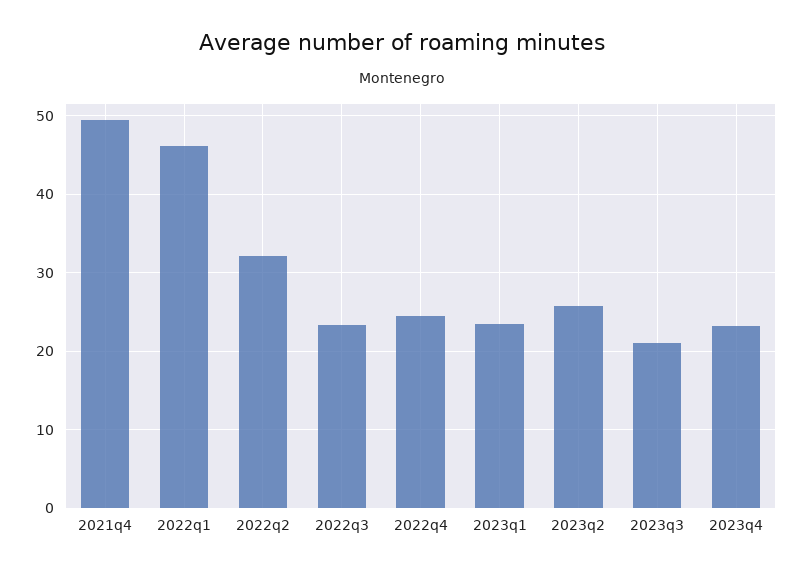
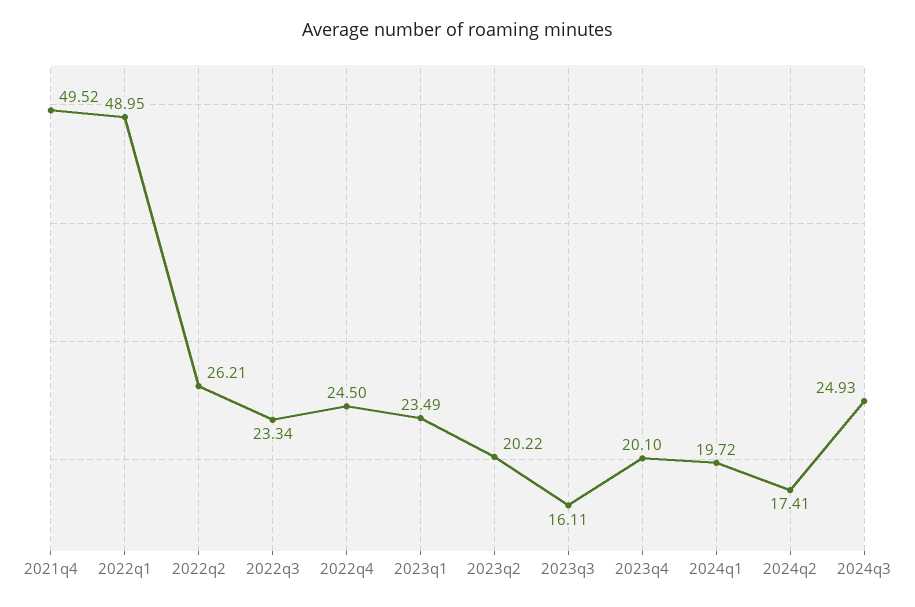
2022q1: 46 -> 48.95
2022q2: 32 -> 26.21
2023q2: 26 -> 20.22
2023q3: 21 -> 16.11
2023q4: 23 -> 20.1
2024q1: none -> 19.72
2024q2: none -> 17.41
2024q3: none -> 24.93

